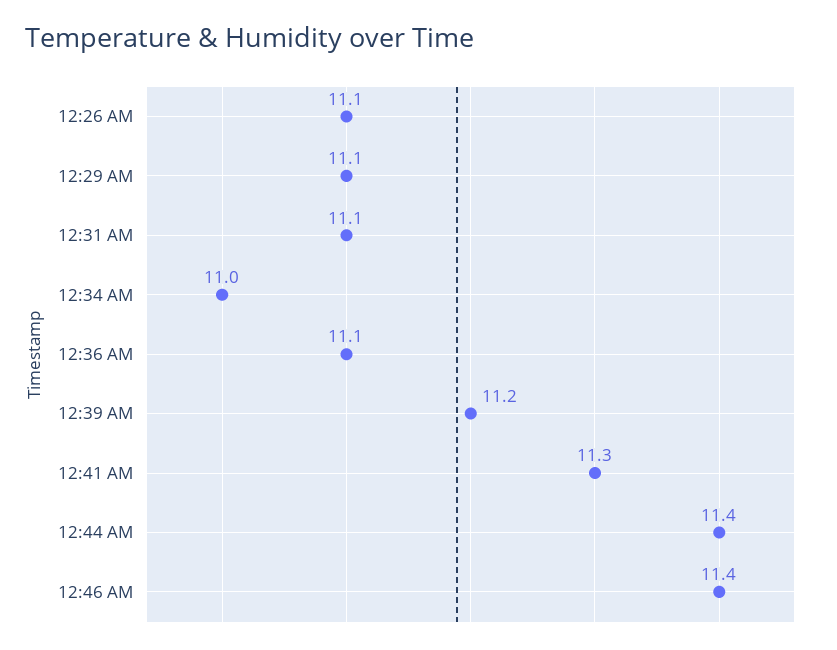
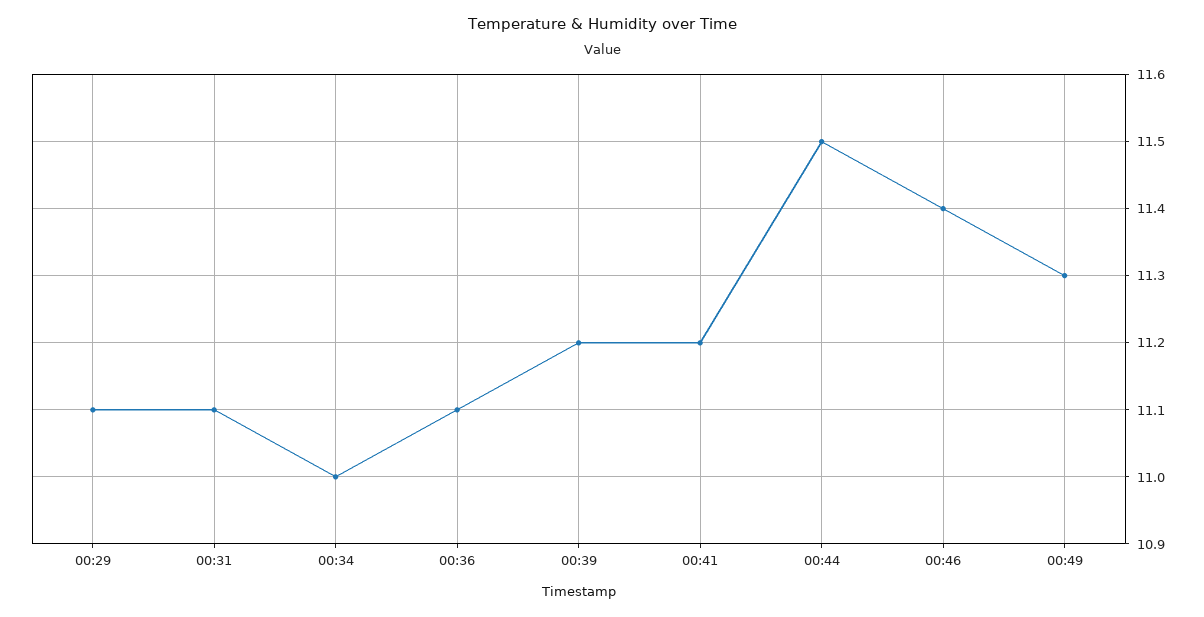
12:26 AM: 11.1 -> none
12:41 AM: 11.3 -> 11.2
12:44 AM: 11.4 -> 11.5
00:49: none -> 11.3

